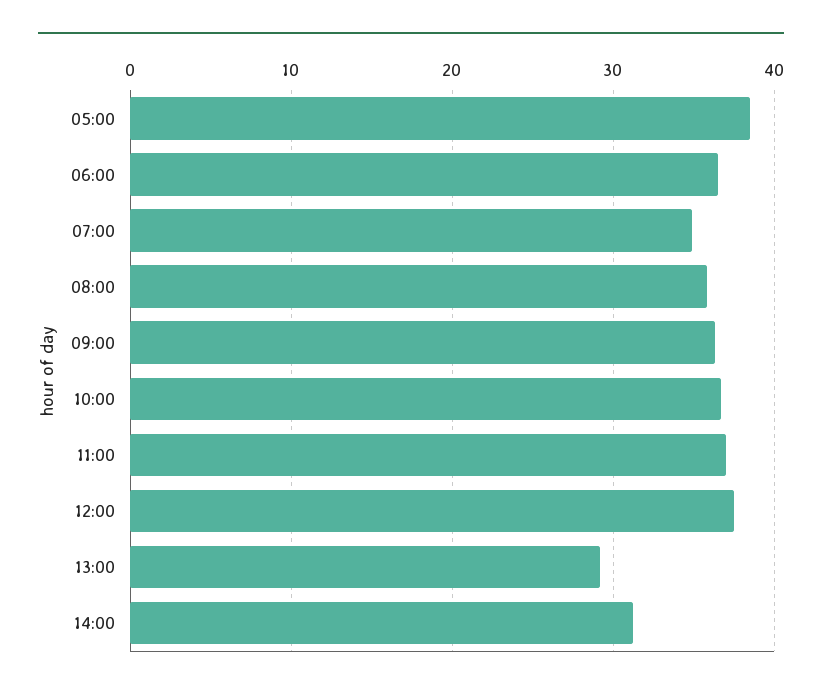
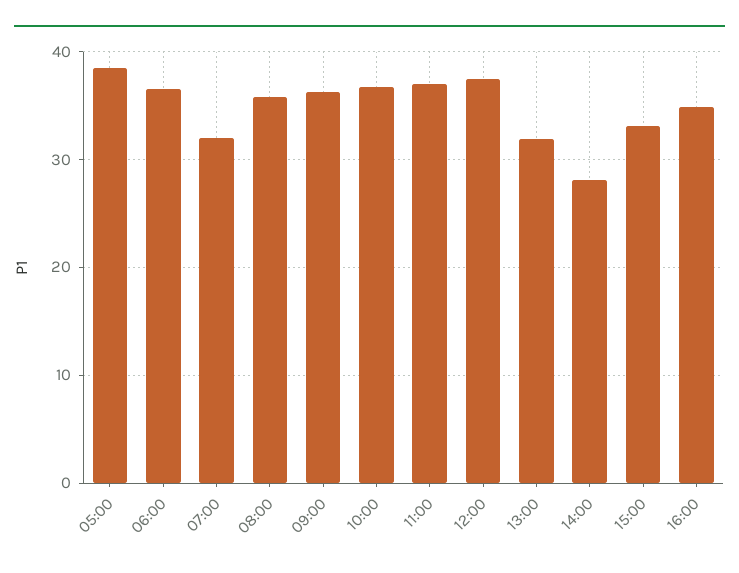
07:00: 35 -> 32
13:00: 29 -> 32
14:00: 31 -> 28
15:00: none -> 33
16:00: none -> 35

